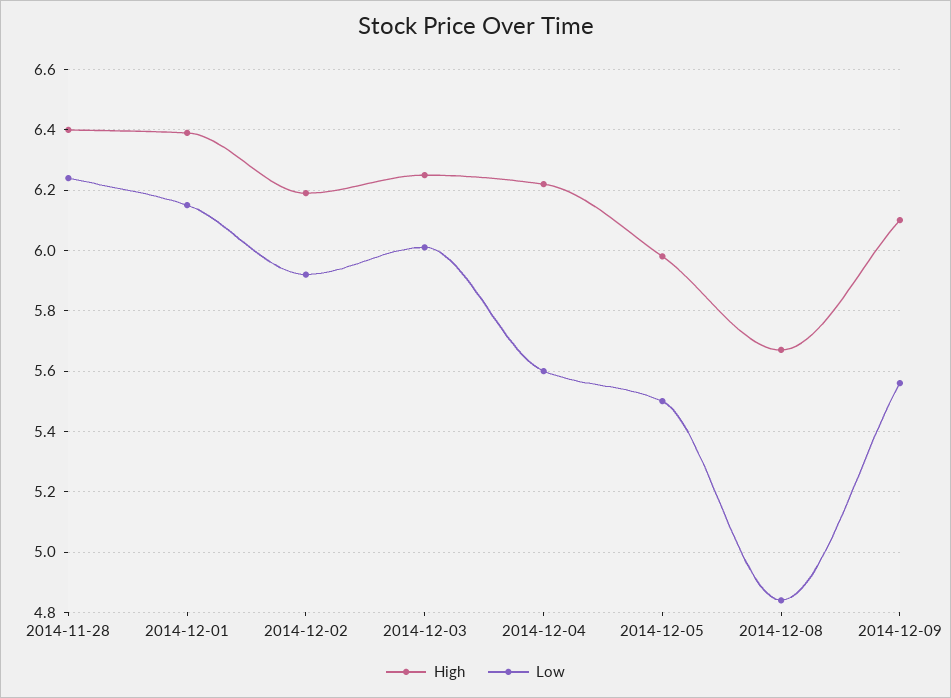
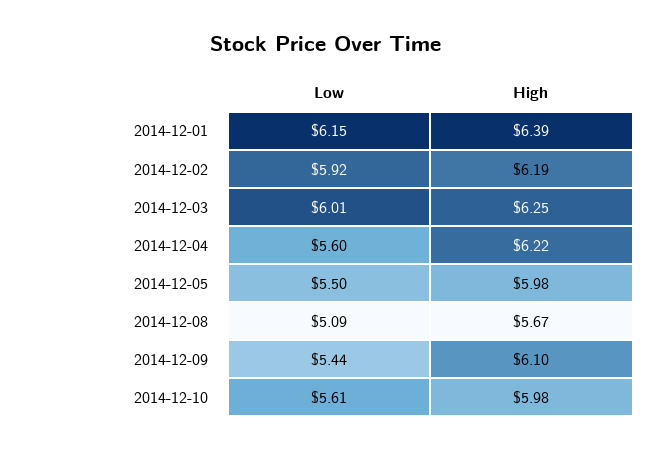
High, 2014-11-28: 6.4 -> none
Low, 2014-11-28: 6.25 -> none
Low, 2014-12-08: 4.85 -> 5.09
Low, 2014-12-09: 5.55 -> 5.44
Low, 2014-12-10: none -> 5.61
High, 2014-12-10: none -> 5.98

